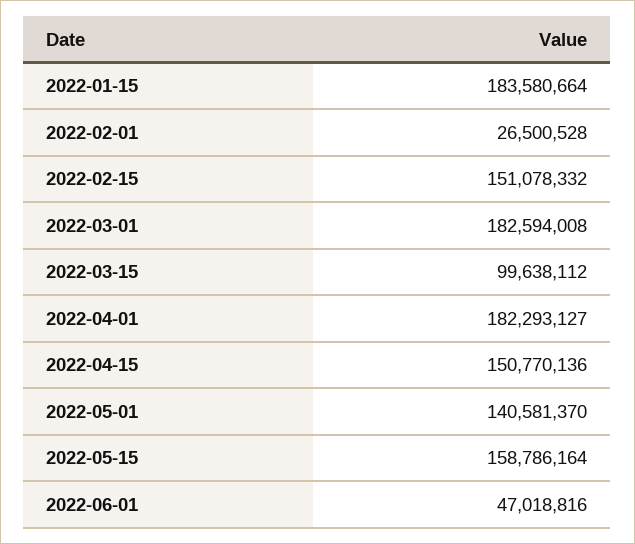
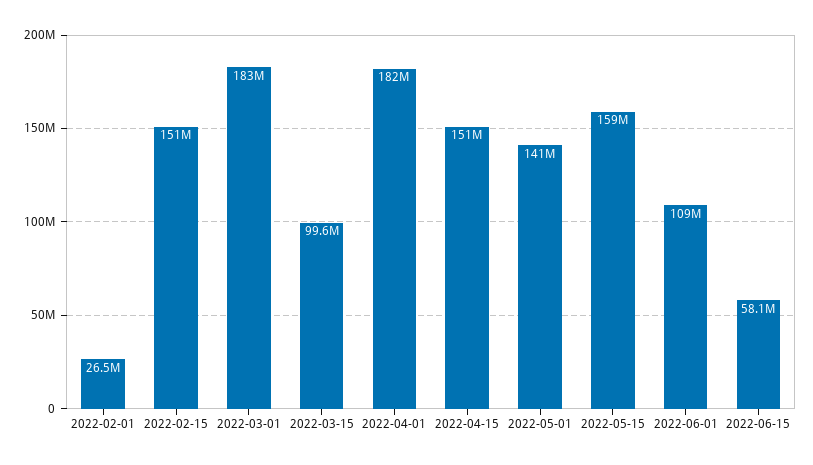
2022-01-15: 183580664 -> none
2022-06-01: 47018816 -> 109000000
2022-06-15: none -> 58100000

